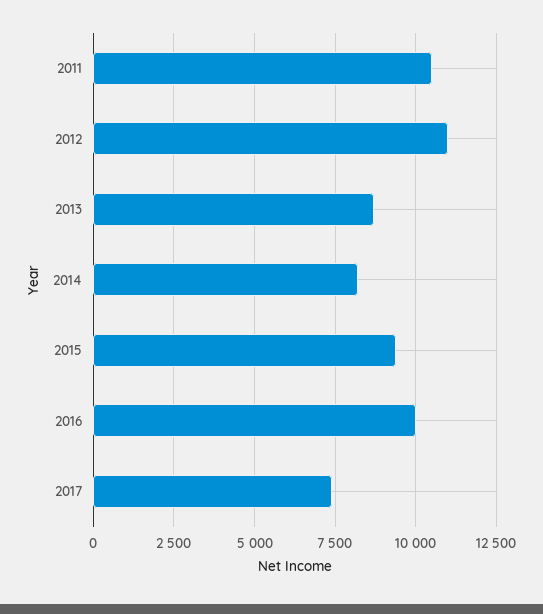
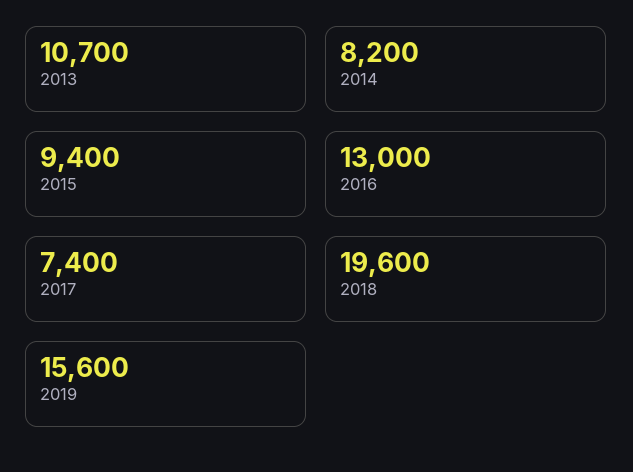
2011: 10500 -> none
2012: 11000 -> none
2013: 8750 -> 10700
2016: 10000 -> 13000
2018: none -> 19600
2019: none -> 15600

